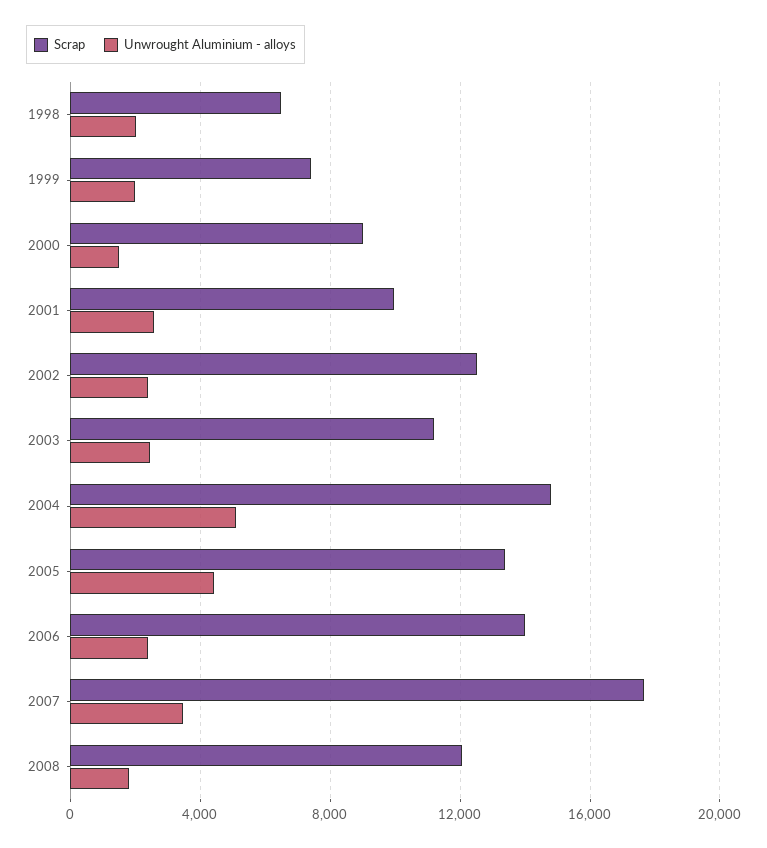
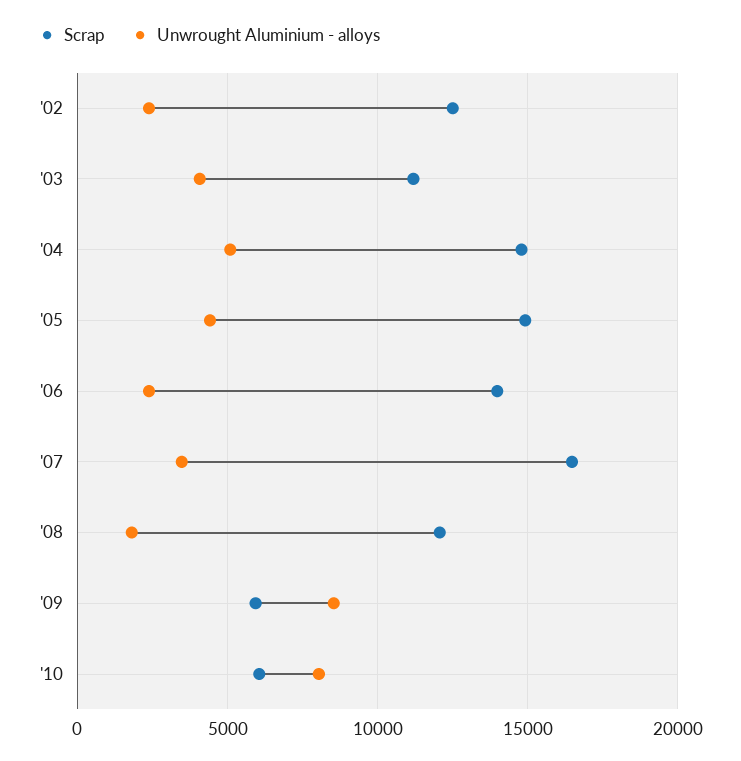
Scrap, 1998: 6500 -> none
Unwrought Aluminium - alloys, 1998: 2000 -> none
Scrap, 1999: 7500 -> none
Unwrought Aluminium - alloys, 1999: 2000 -> none
Scrap, 2000: 9000 -> none
Unwrought Aluminium - alloys, 2000: 1500 -> none
Scrap, 2001: 10000 -> none
Unwrought Aluminium - alloys, 2001: 2500 -> none
Unwrought Aluminium - alloys, 2003: 2500 -> 4000
Scrap, 2005: 13500 -> 15000
Scrap, 2007: 17500 -> 16500
Scrap, '09: none -> 6000
Unwrought Aluminium - alloys, '09: none -> 8500
Scrap, '10: none -> 6000
Unwrought Aluminium - alloys, '10: none -> 8000

